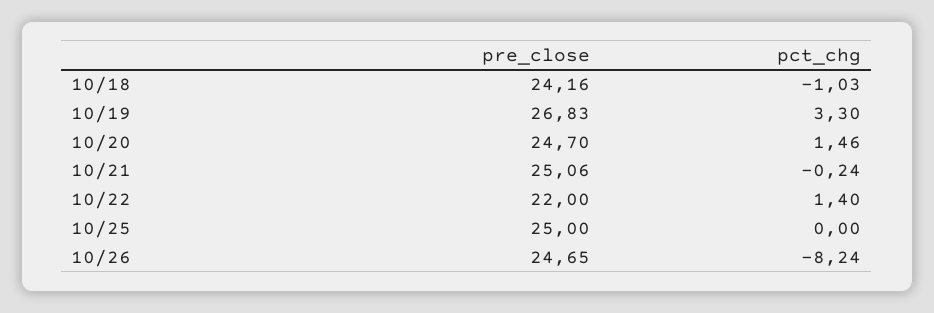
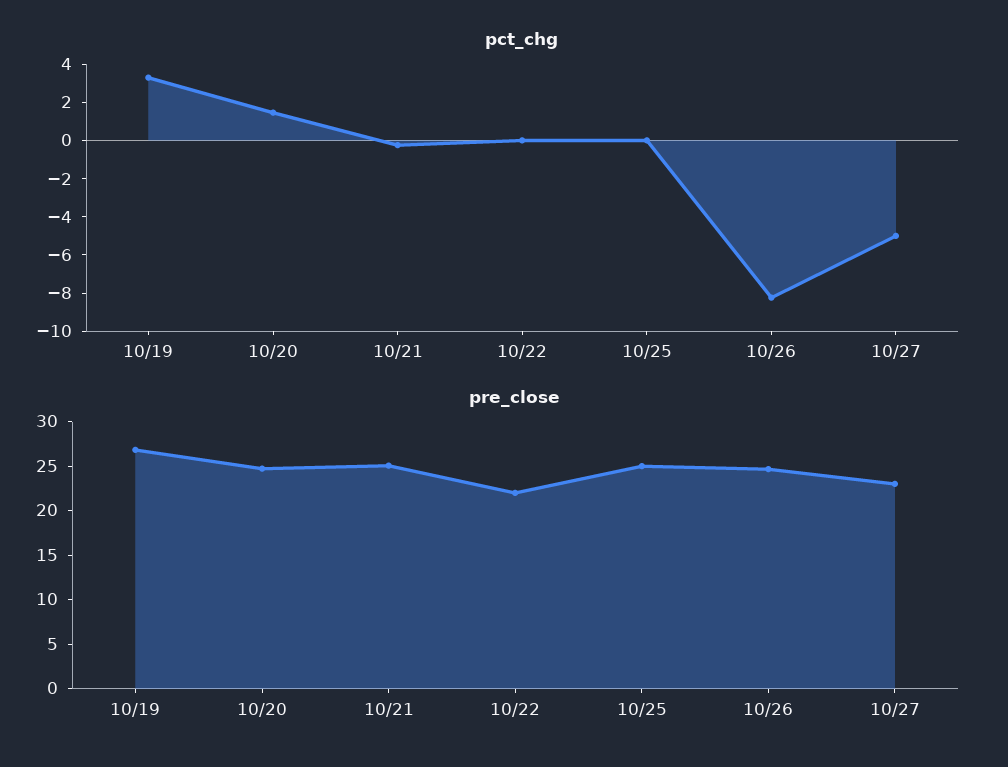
pre_close, 10/18: 24.16 -> none
pct_chg, 10/18: -1.03 -> none
pct_chg, 10/22: 1.4 -> 0
pct_chg, 10/27: none -> -5
pre_close, 10/27: none -> 23

